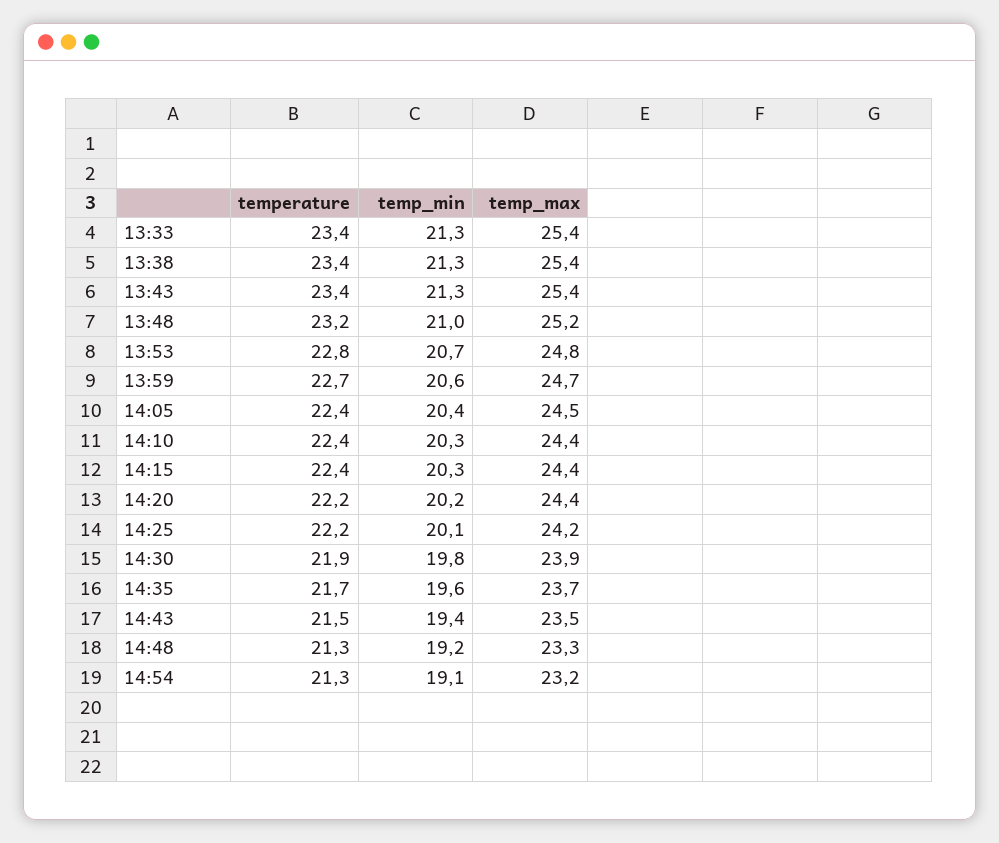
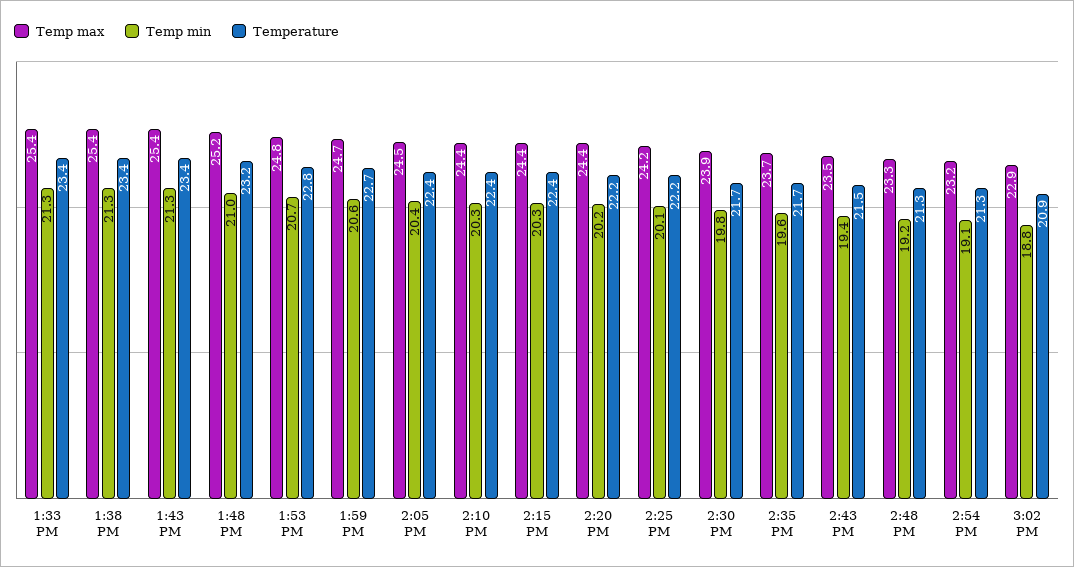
temperature, 14:30: 21.9 -> 21.7
temp_max, 3:02 PM: none -> 22.9
temp_min, 3:02 PM: none -> 18.8
temperature, 3:02 PM: none -> 20.9

